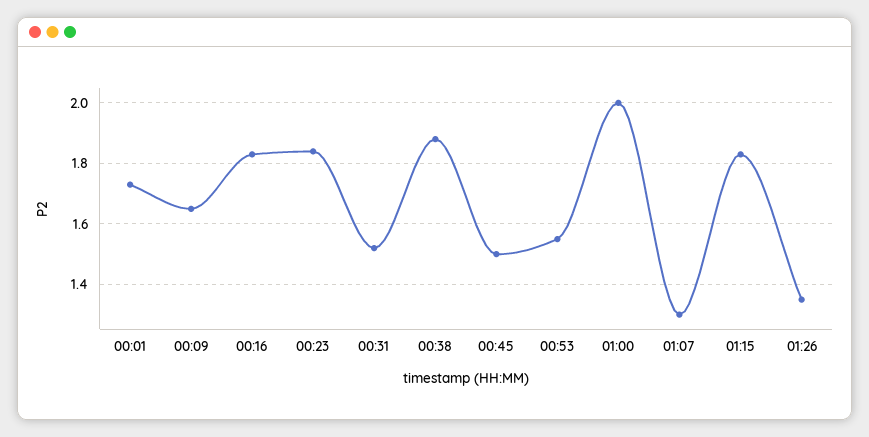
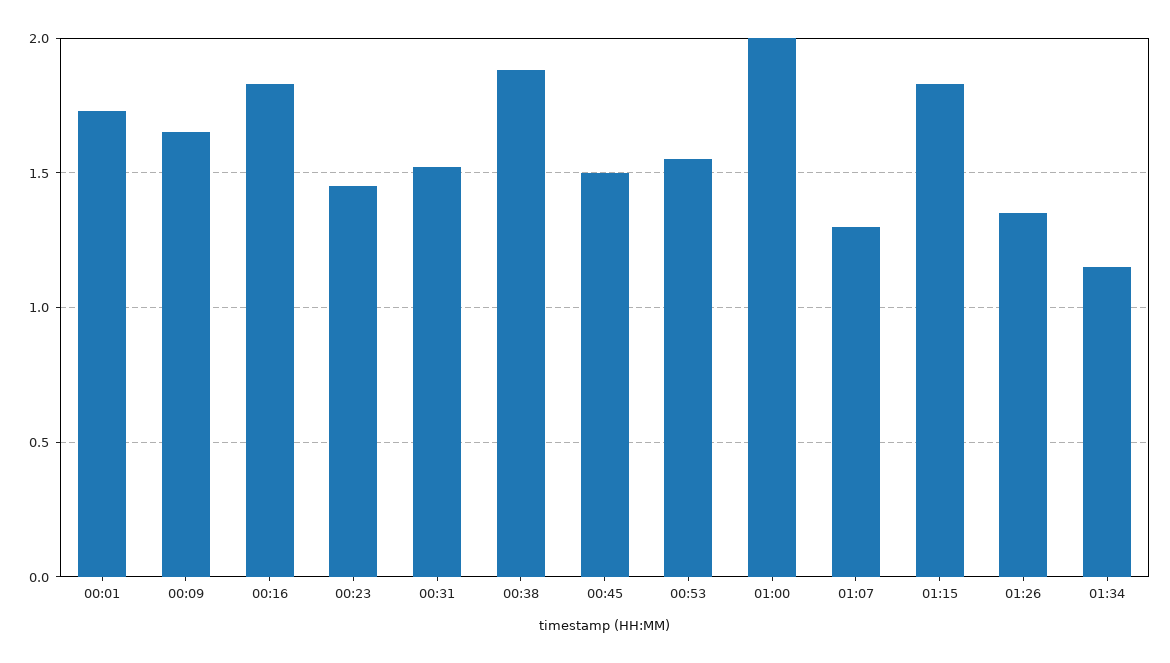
00:23: 1.85 -> 1.45
01:34: none -> 1.15

